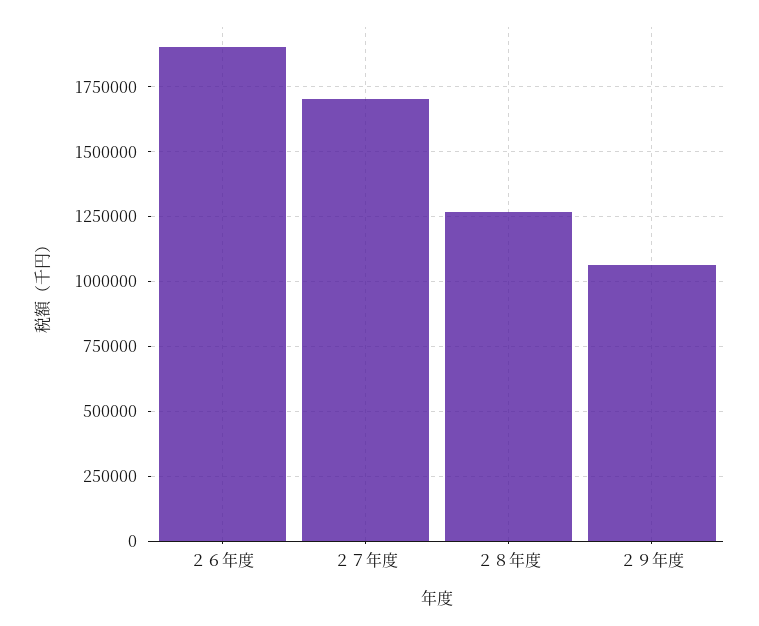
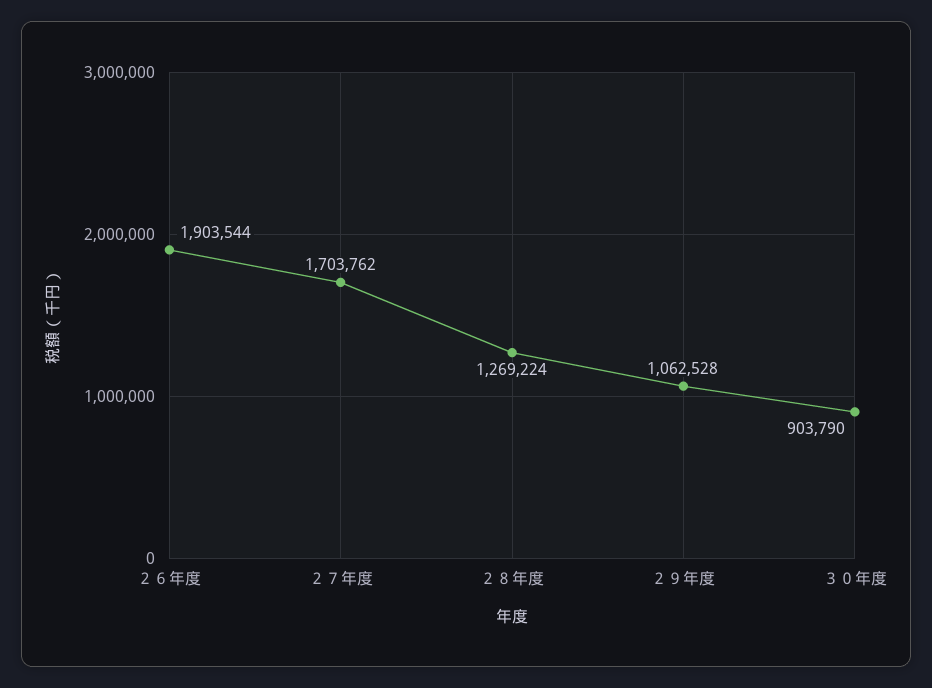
３０年度: none -> 903790

